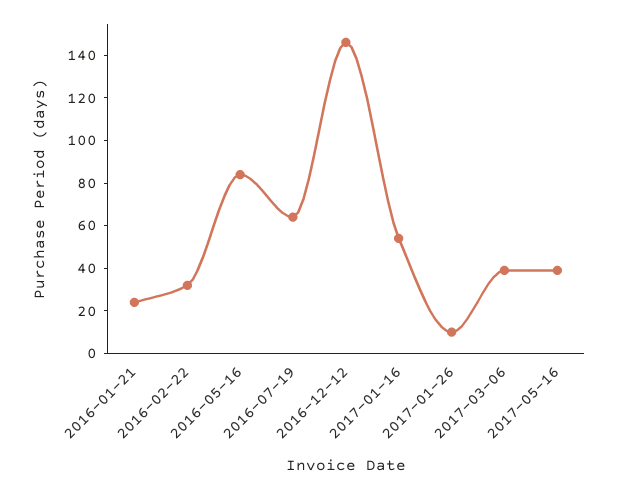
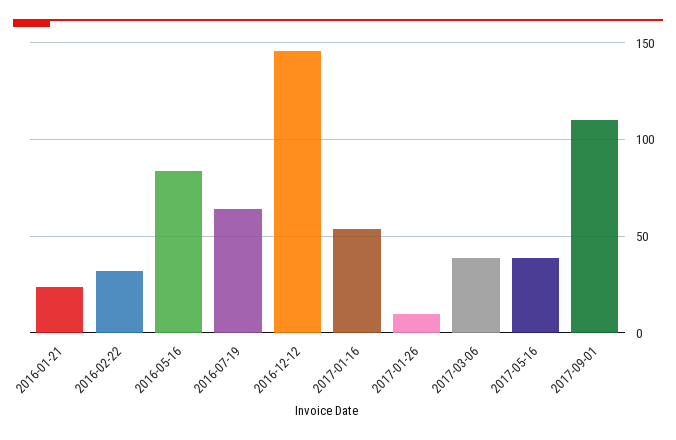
2017-09-01: none -> 110

